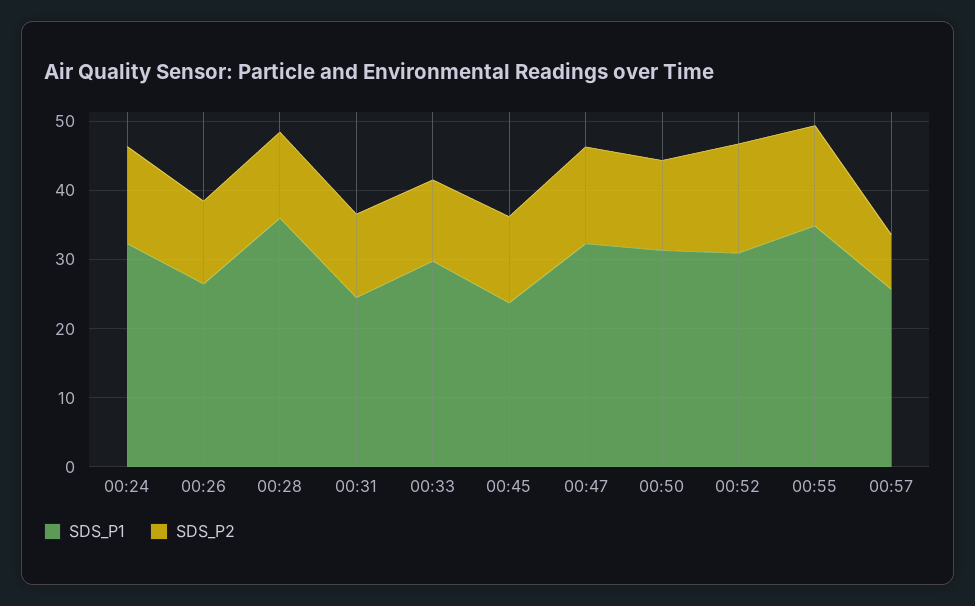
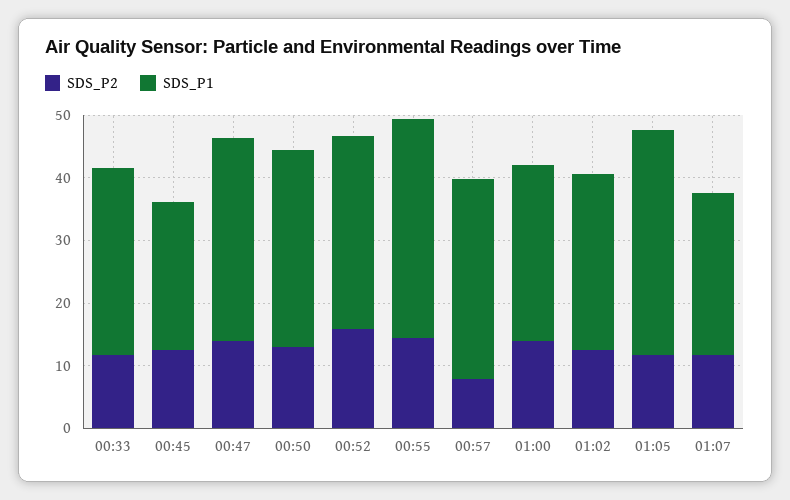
SDS_P1, 00:24: 32 -> none
SDS_P2, 00:24: 14 -> none
SDS_P1, 00:26: 26 -> none
SDS_P2, 00:26: 12 -> none
SDS_P1, 00:28: 36 -> none
SDS_P2, 00:28: 12 -> none
SDS_P1, 00:31: 24 -> none
SDS_P2, 00:31: 12 -> none
SDS_P1, 00:57: 26 -> 32
SDS_P2, 01:00: none -> 14
SDS_P1, 01:00: none -> 28
SDS_P2, 01:02: none -> 12
SDS_P1, 01:02: none -> 28
SDS_P2, 01:05: none -> 12
SDS_P1, 01:05: none -> 36
SDS_P2, 01:07: none -> 12
SDS_P1, 01:07: none -> 26

